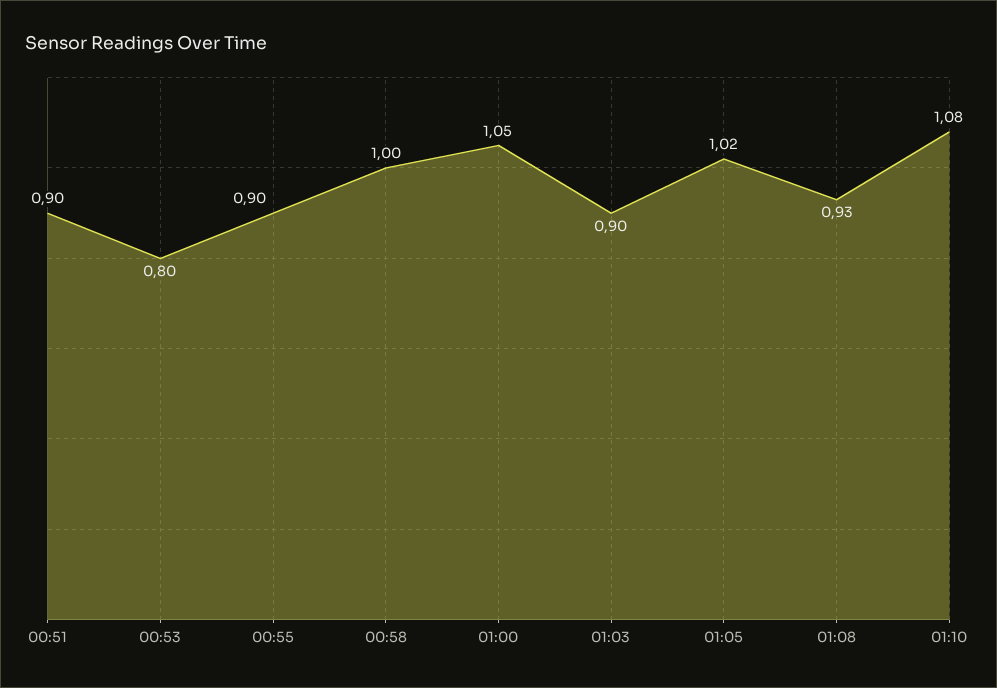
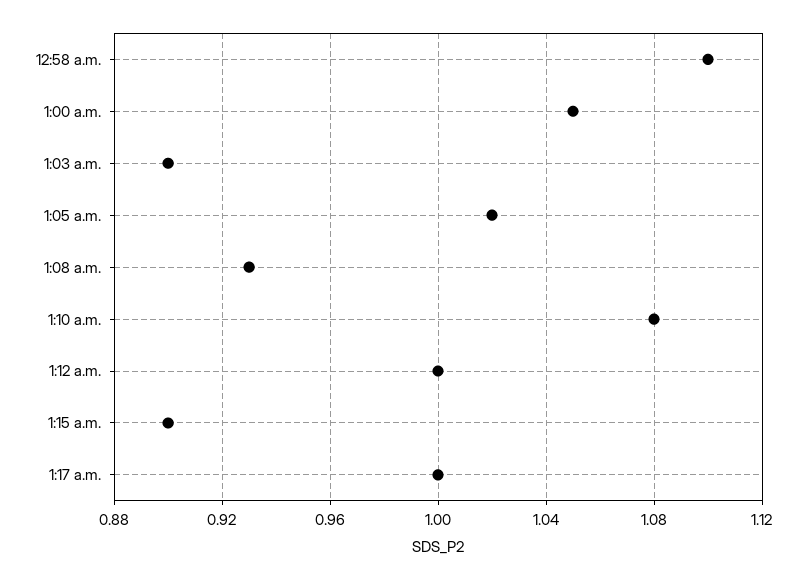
00:51: 0.9 -> none
00:53: 0.8 -> none
00:55: 0.9 -> none
00:58: 1 -> 1.1
1:12 a.m.: none -> 1
1:15 a.m.: none -> 0.9
1:17 a.m.: none -> 1

